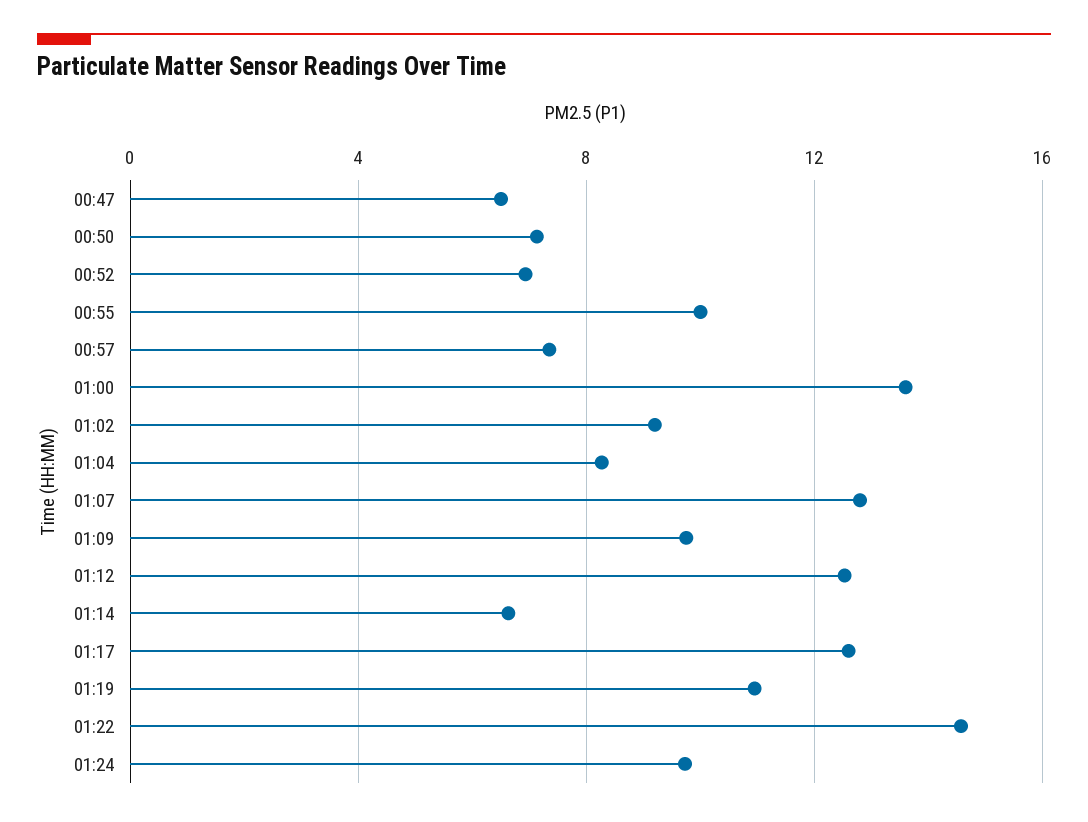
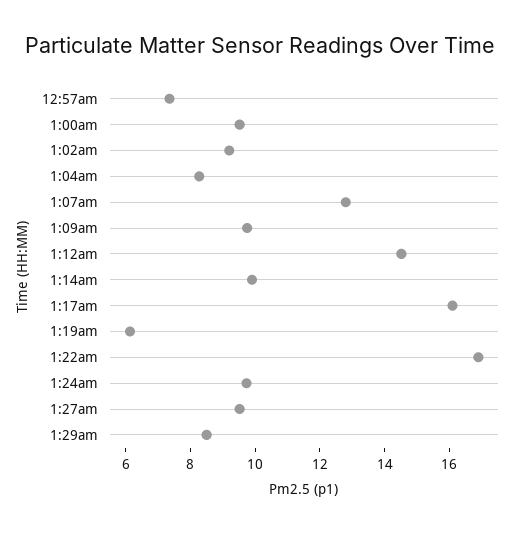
00:47: 6.5 -> none
00:50: 7 -> none
00:52: 7 -> none
00:55: 10 -> none
01:00: 13.5 -> 9.5
01:12: 12.5 -> 14.5
01:14: 6.5 -> 10
01:17: 12.5 -> 16
01:19: 11 -> 6
01:22: 14.5 -> 17
1:27am: none -> 9.5
1:29am: none -> 8.5

